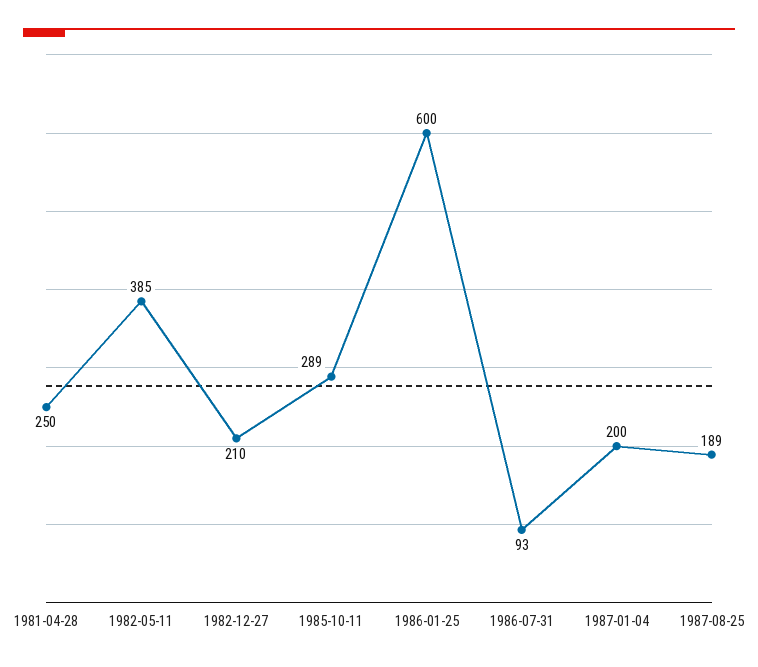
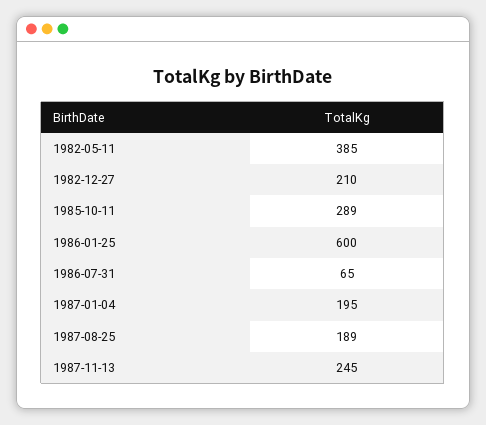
1981-04-28: 250 -> none
1986-07-31: 93 -> 65
1987-01-04: 200 -> 195
1987-11-13: none -> 245

